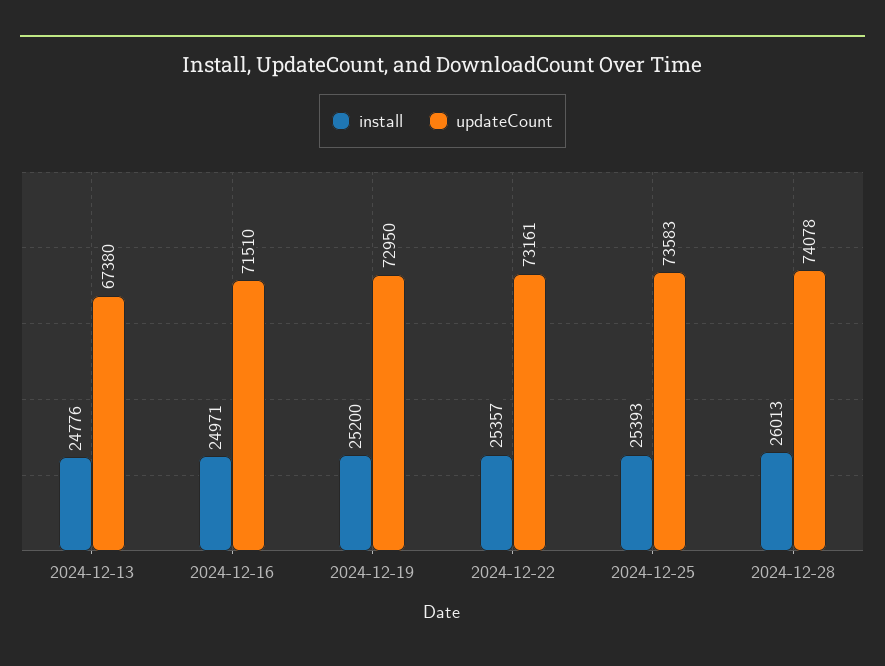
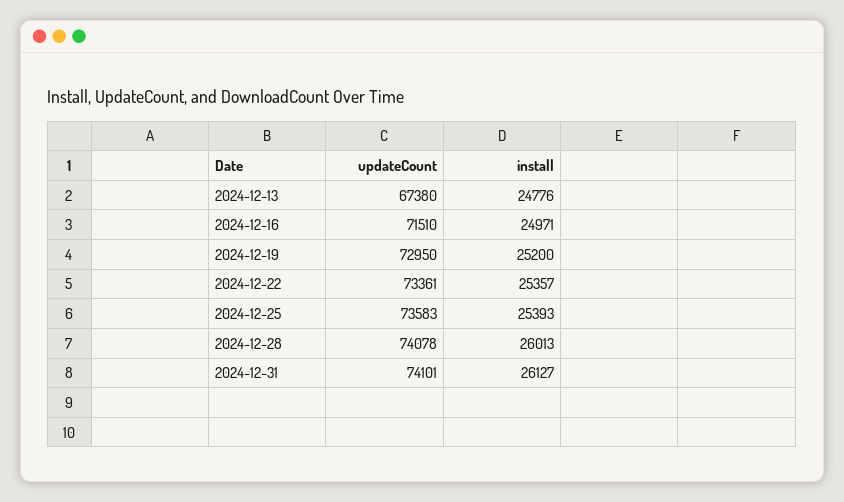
updateCount, 2024-12-22: 73161 -> 73361
updateCount, 2024-12-31: none -> 74101
install, 2024-12-31: none -> 26127

